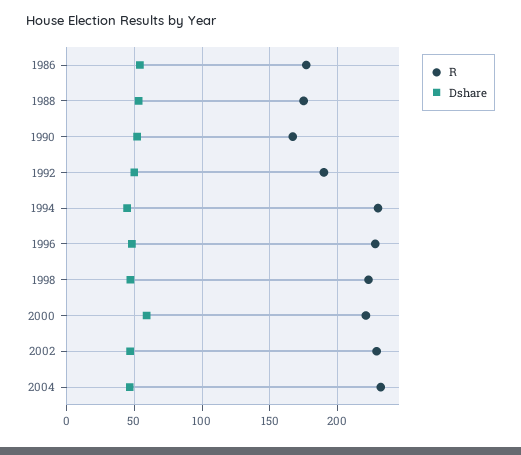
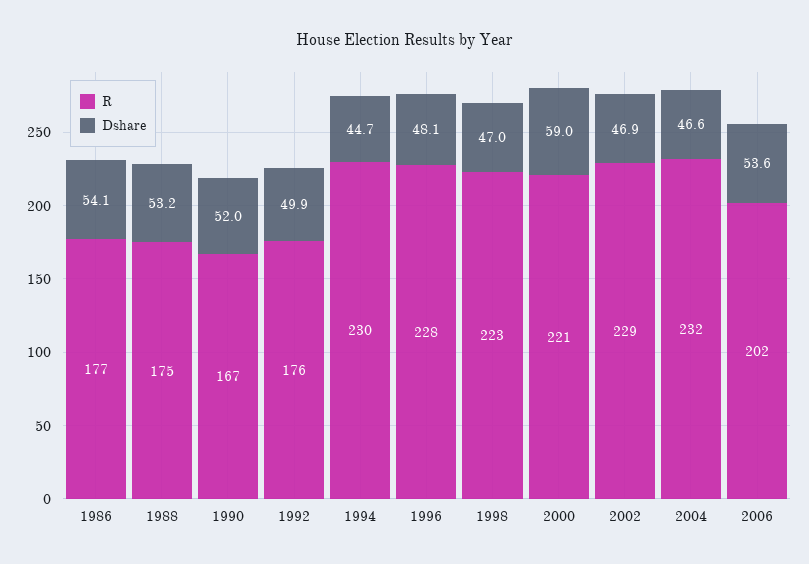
R, 1992: 190 -> 176
R, 2006: none -> 202
Dshare, 2006: none -> 53.6

